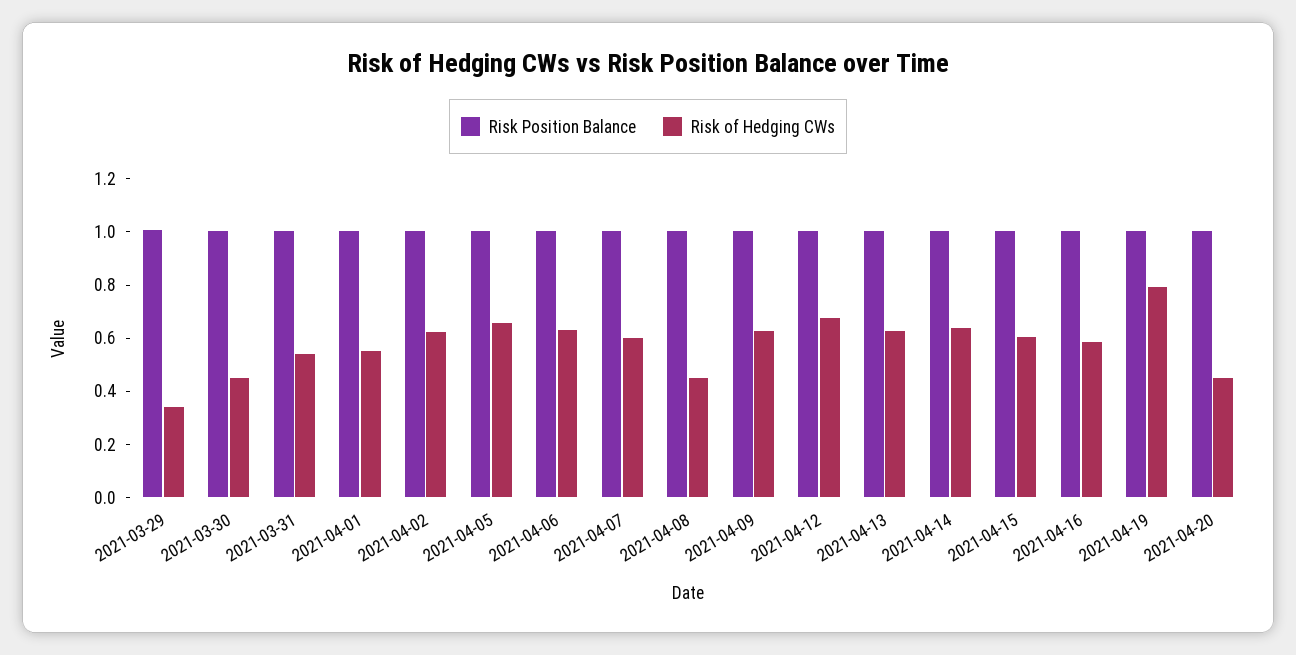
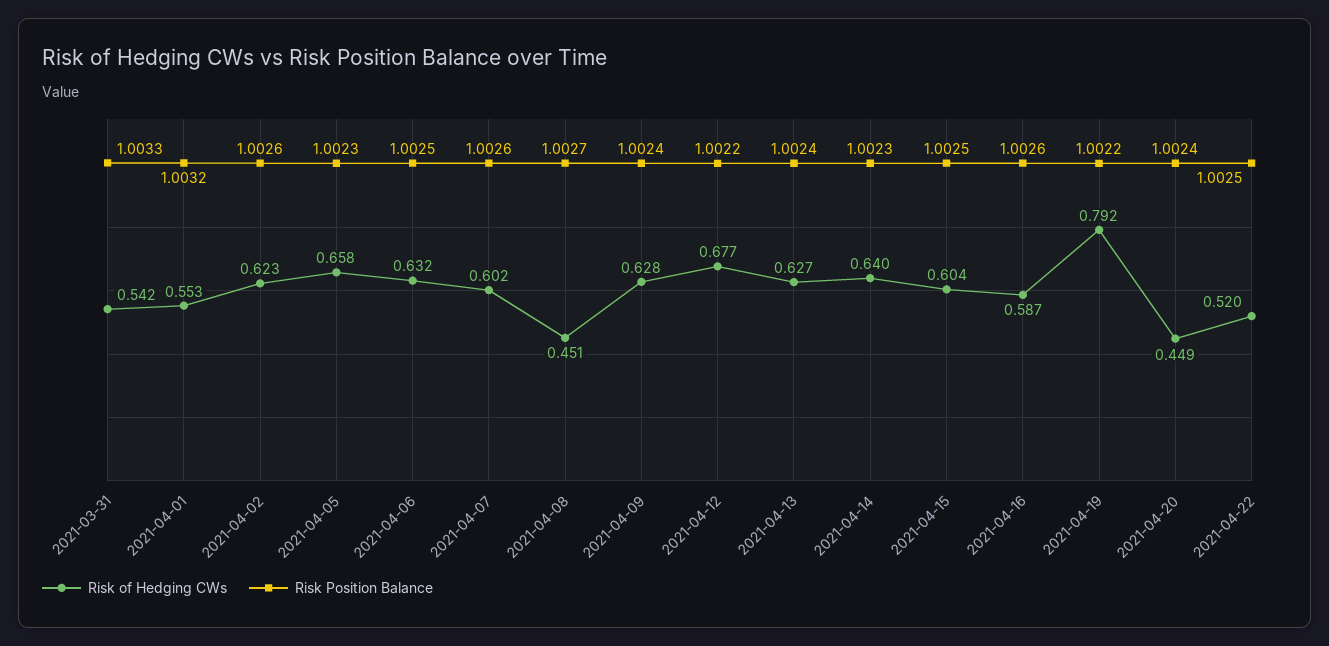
Risk Position Balance, 2021-03-29: 1 -> none
Risk of Hedging CWs, 2021-03-29: 0.35 -> none
Risk Position Balance, 2021-03-30: 1 -> none
Risk of Hedging CWs, 2021-03-30: 0.45 -> none
Risk of Hedging CWs, 2021-04-22: none -> 0.52
Risk Position Balance, 2021-04-22: none -> 1.0025

